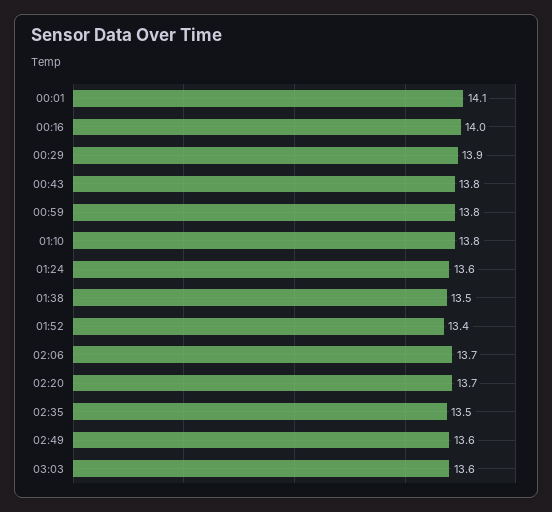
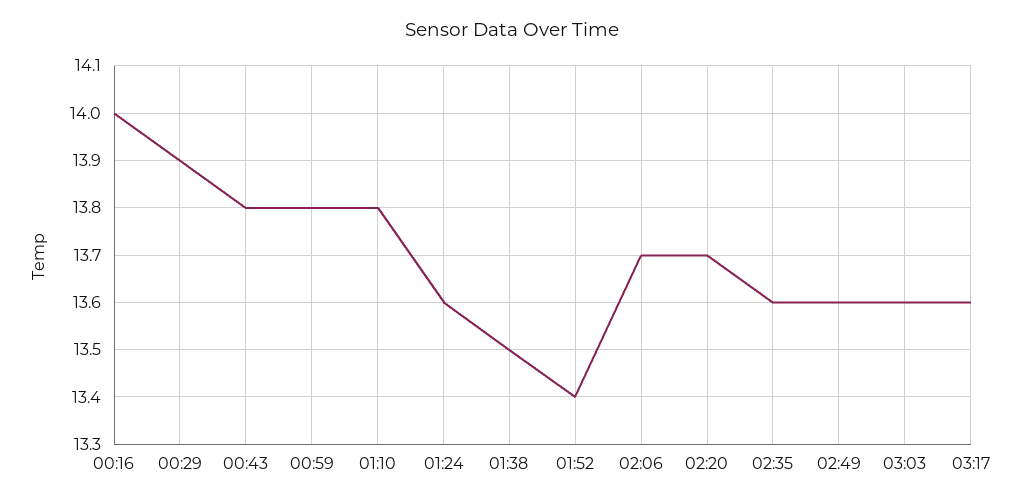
00:01: 14.1 -> none
02:35: 13.5 -> 13.6
03:17: none -> 13.6

